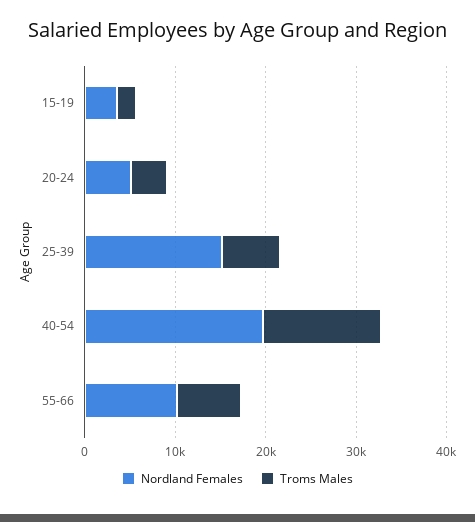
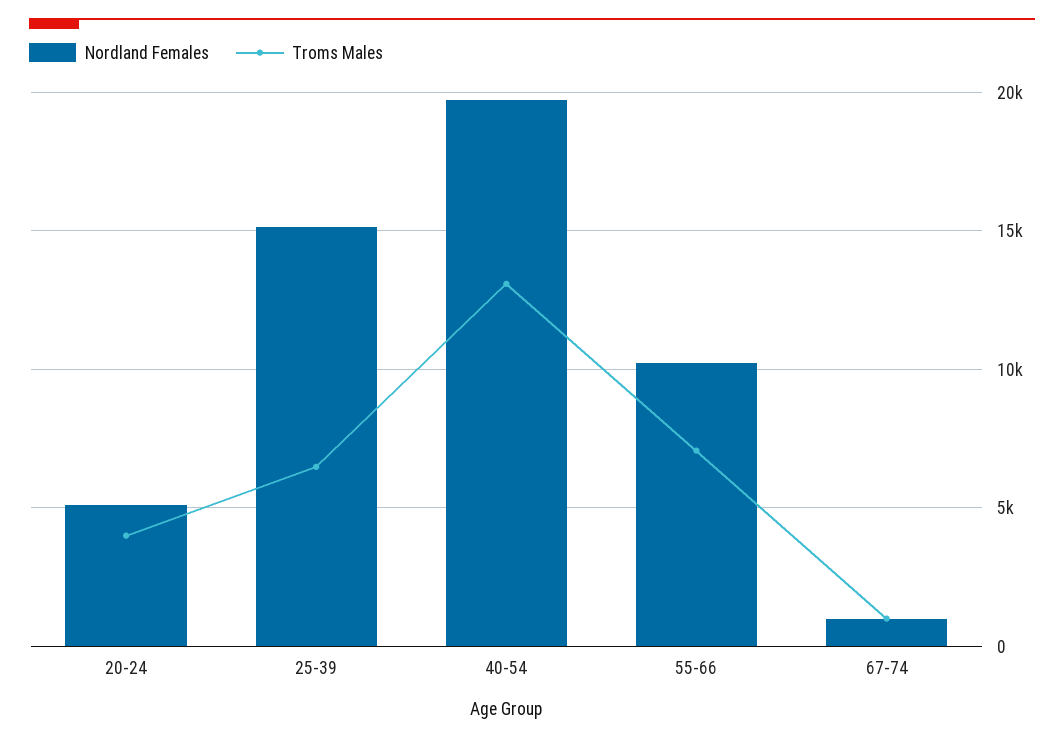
Nordland Females, 15-19: 4000 -> none
Troms Males, 15-19: 2000 -> none
Nordland Females, 67-74: none -> 1000
Troms Males, 67-74: none -> 1000

